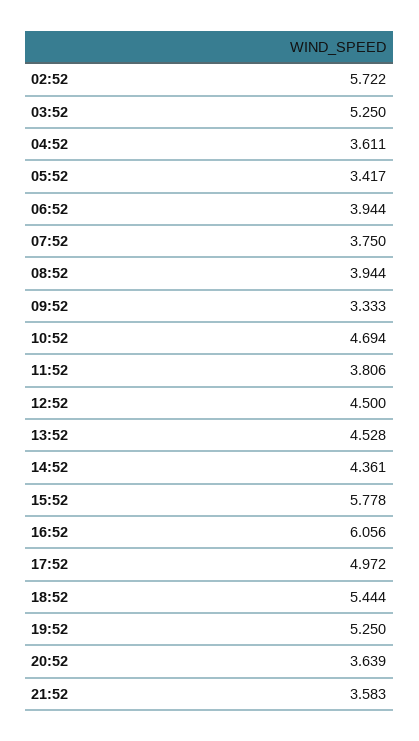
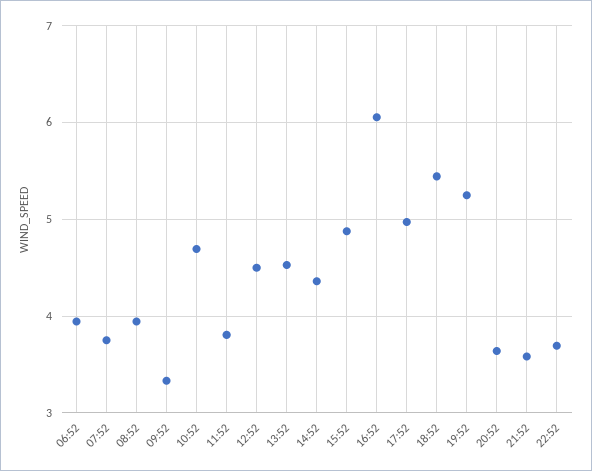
02:52: 5.722 -> none
03:52: 5.25 -> none
04:52: 3.611 -> none
05:52: 3.417 -> none
15:52: 5.778 -> 4.9
22:52: none -> 3.7

